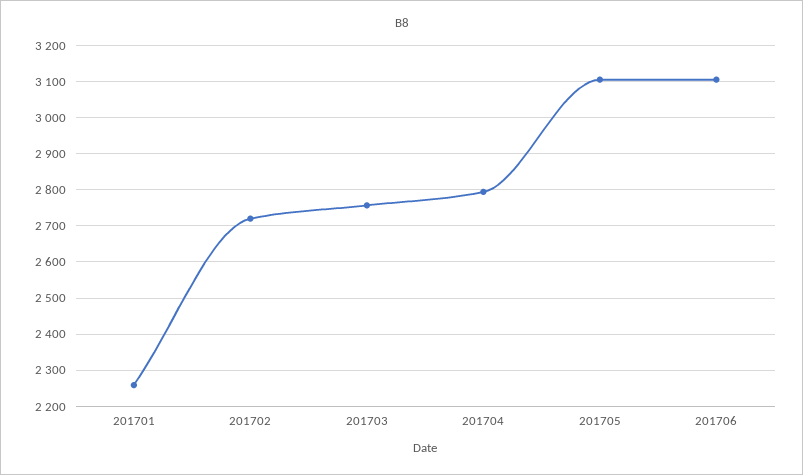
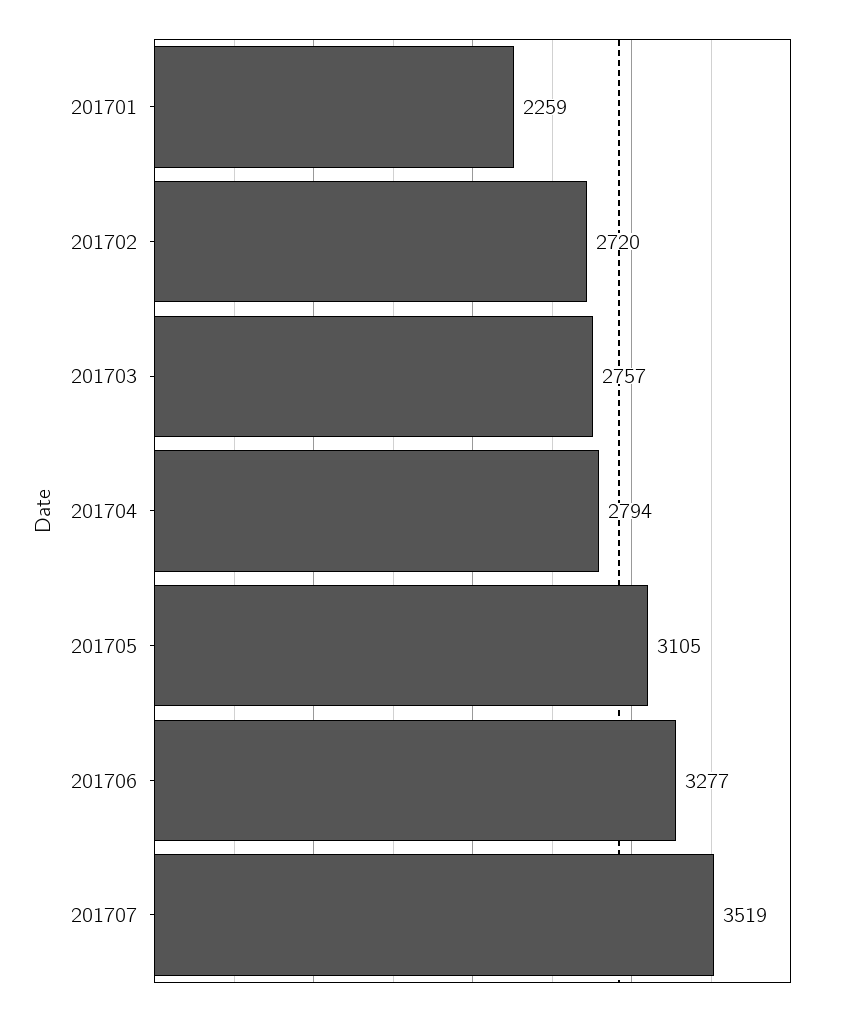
201706: 3100 -> 3277
201707: none -> 3519

